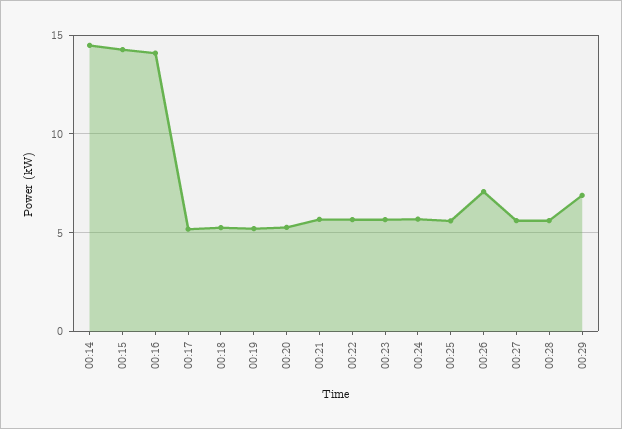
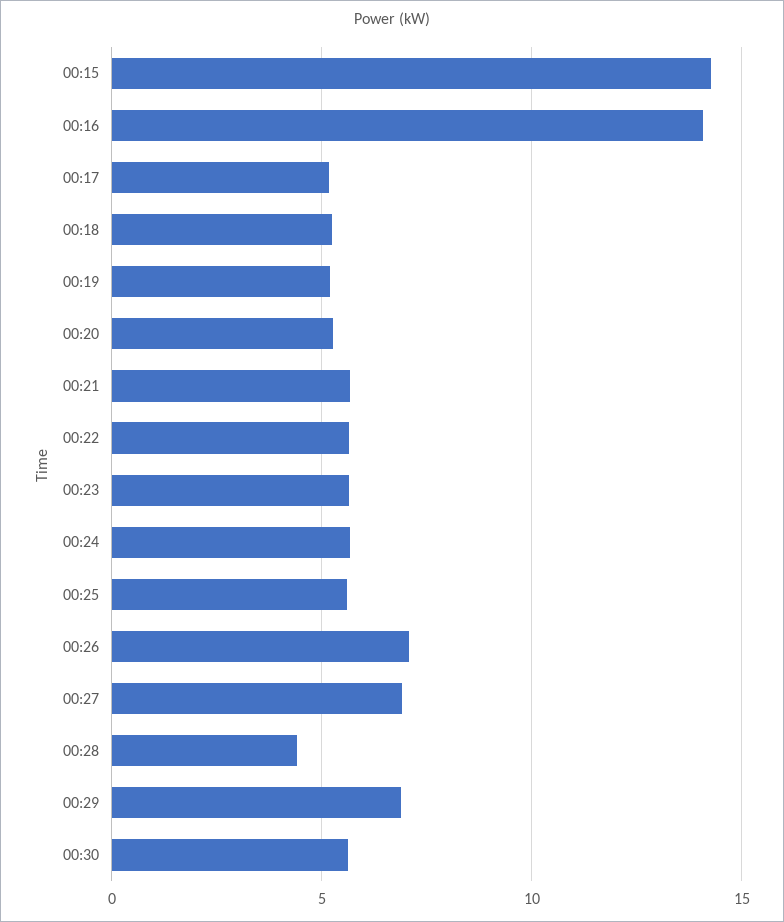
00:14: 14.5 -> none
00:27: 5.5 -> 7
00:28: 5.5 -> 4.5
00:30: none -> 5.5

